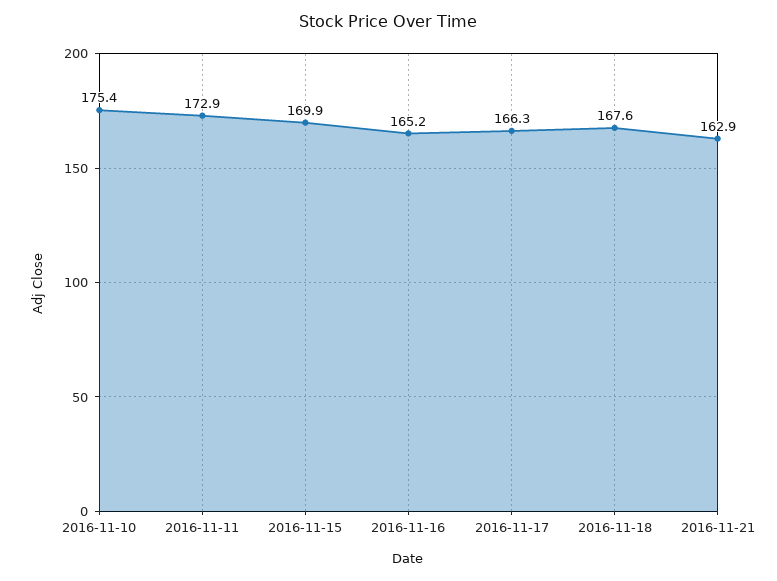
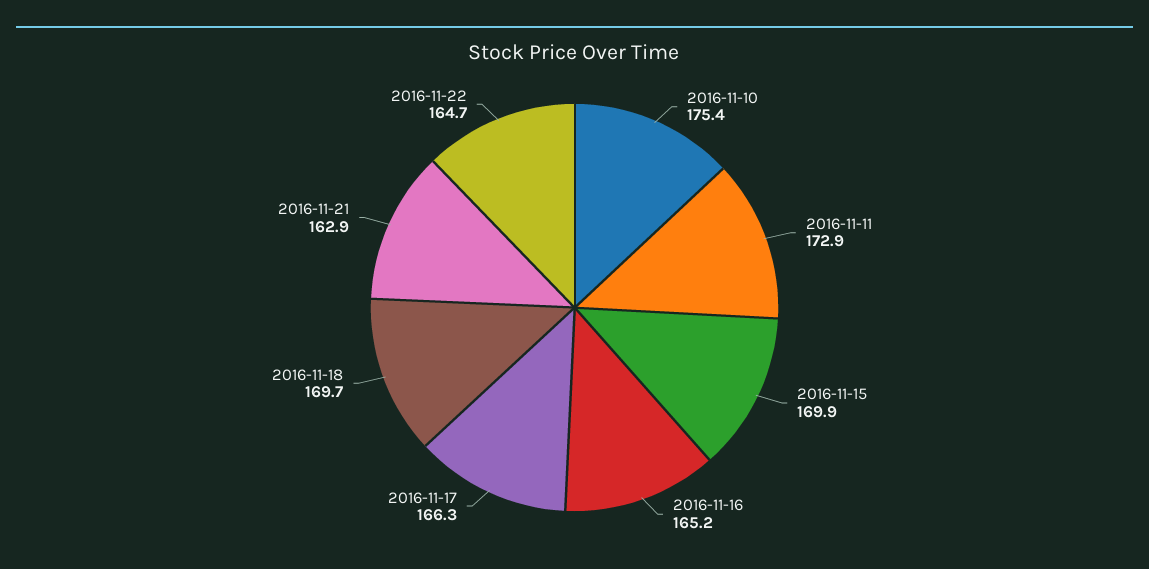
2016-11-18: 167.6 -> 169.7
2016-11-22: none -> 164.7

